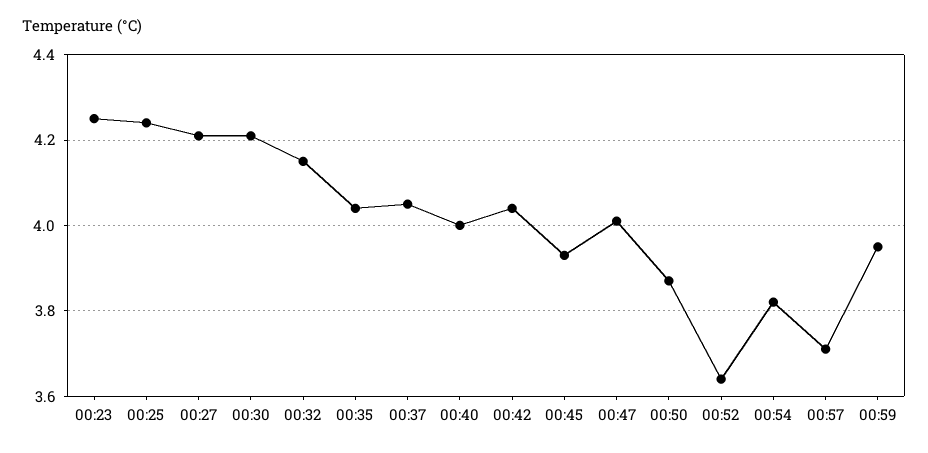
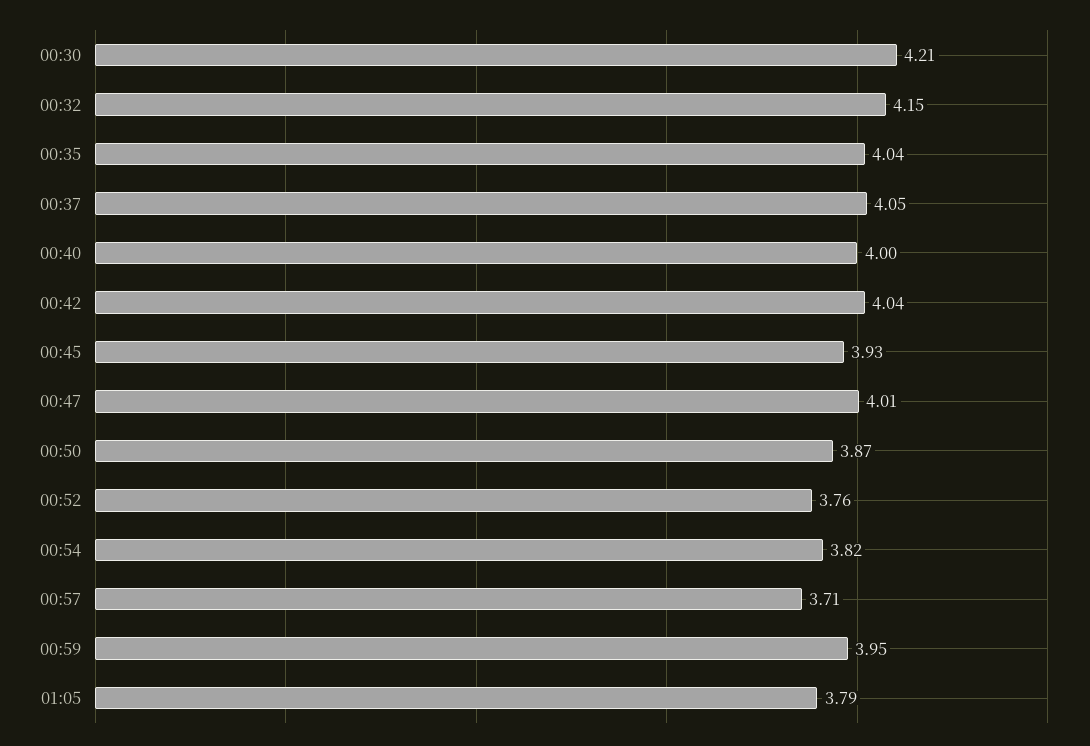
00:23: 4.25 -> none
00:25: 4.25 -> none
00:27: 4.2 -> none
00:52: 3.65 -> 3.76
01:05: none -> 3.79

